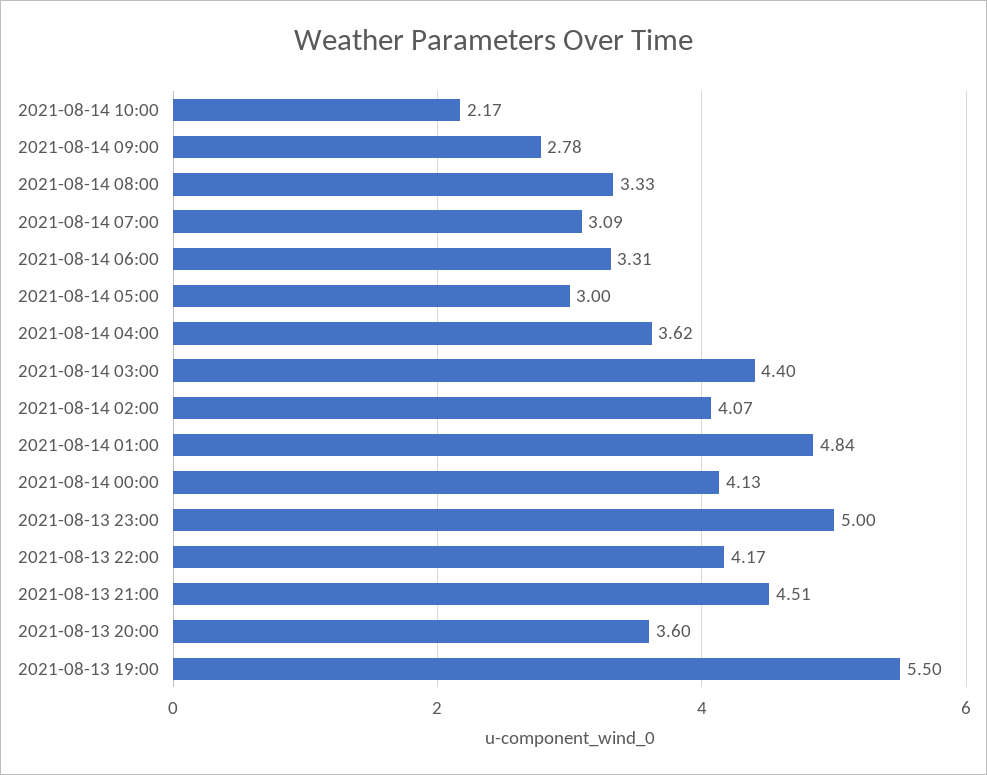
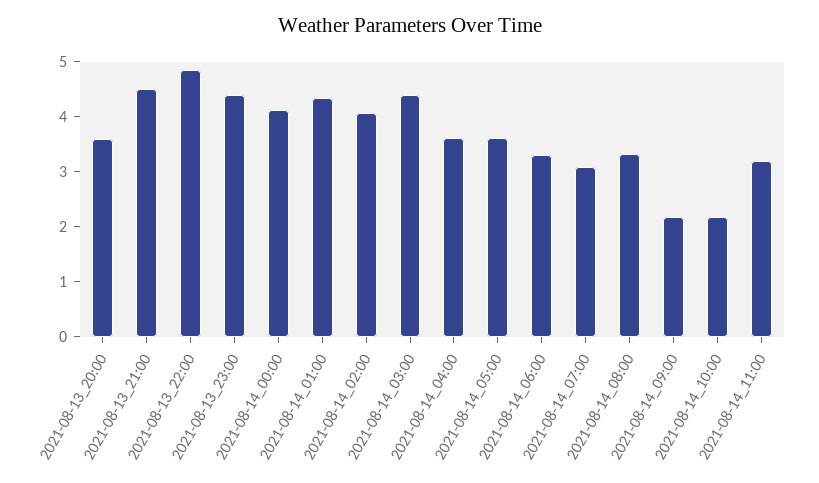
2021-08-14 09:00: 2.78 -> 2.2
2021-08-14 05:00: 3 -> 3.6
2021-08-14 01:00: 4.84 -> 4.4
2021-08-13 23:00: 5 -> 4.4
2021-08-13 22:00: 4.17 -> 4.8
2021-08-13 19:00: 5.5 -> none
2021-08-14_11:00: none -> 3.2

